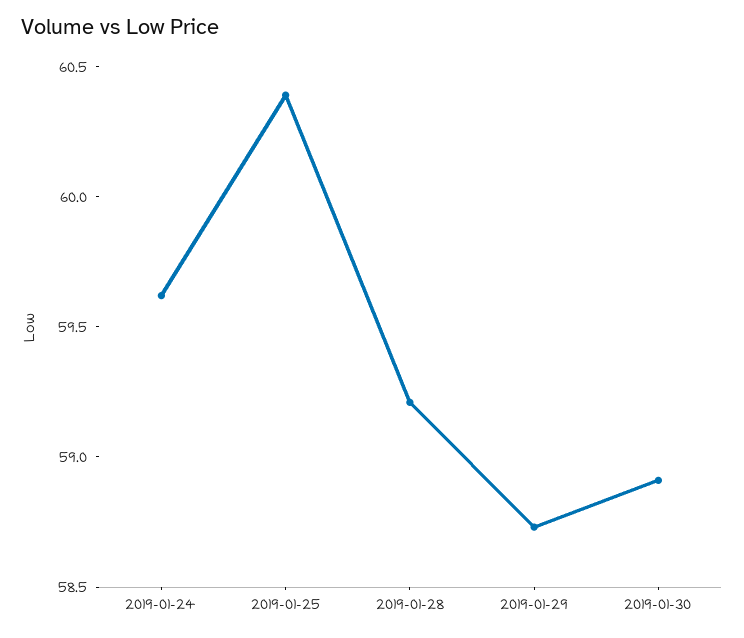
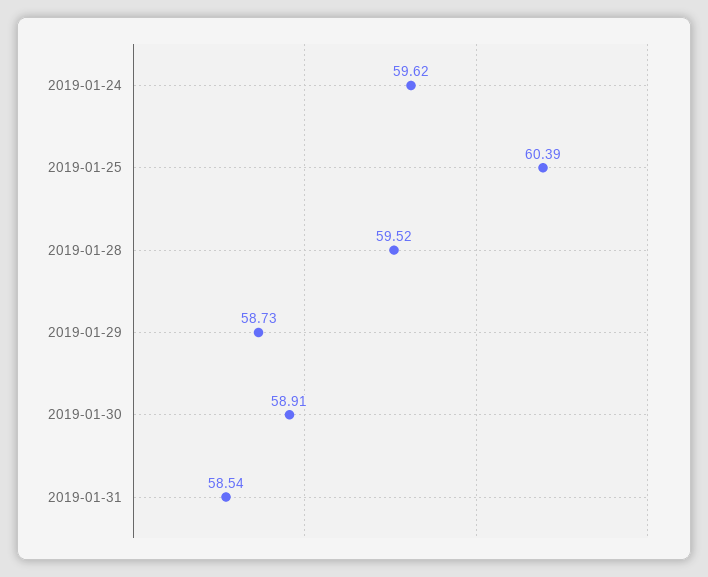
2019-01-28: 59.2 -> 59.52
2019-01-31: none -> 58.54

